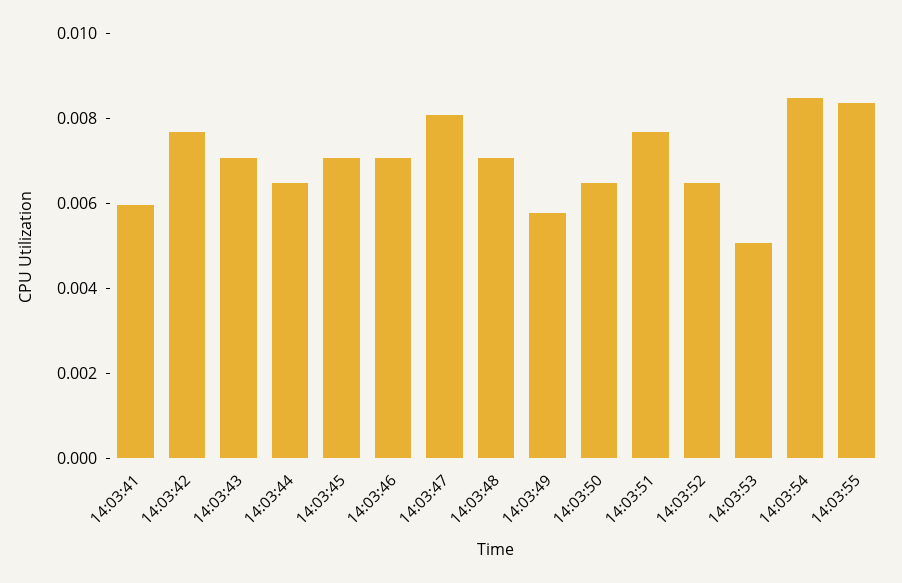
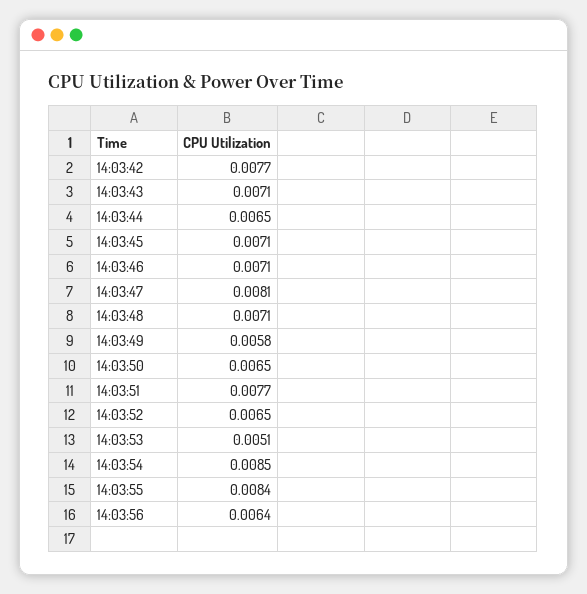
14:03:41: 0.006 -> none
14:03:56: none -> 0.0064

